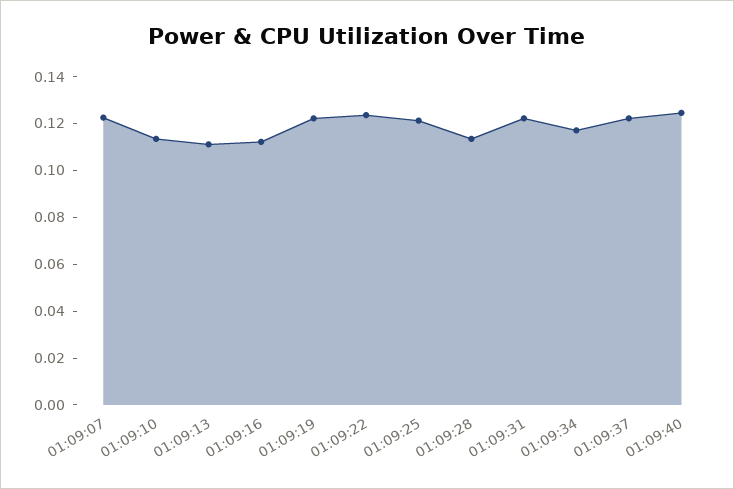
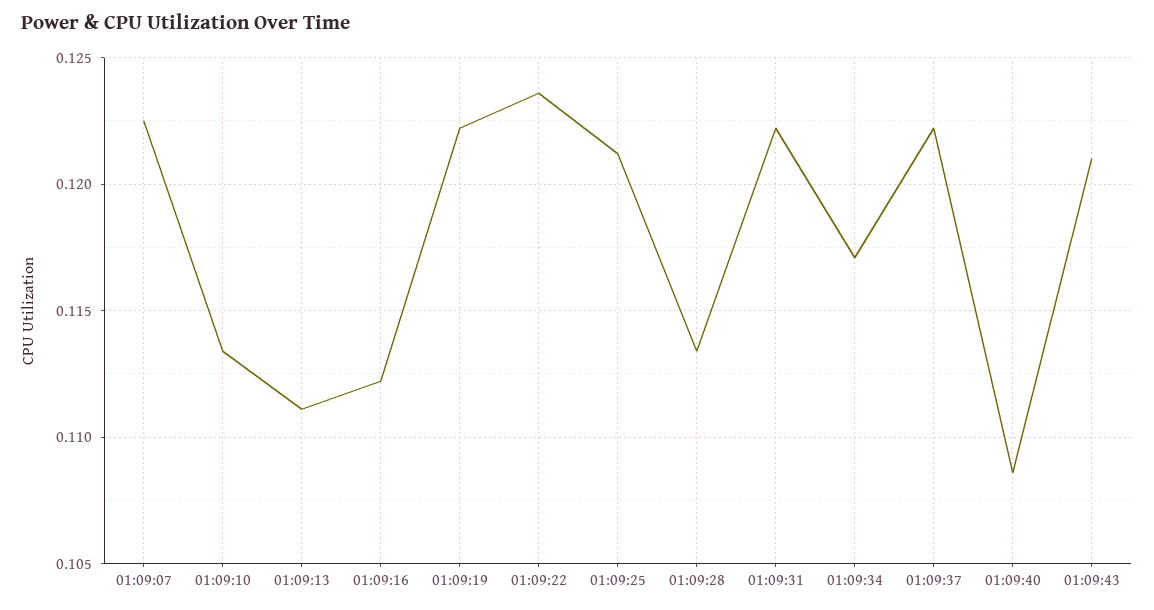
01:09:40: 0.125 -> 0.1085
01:09:43: none -> 0.121

